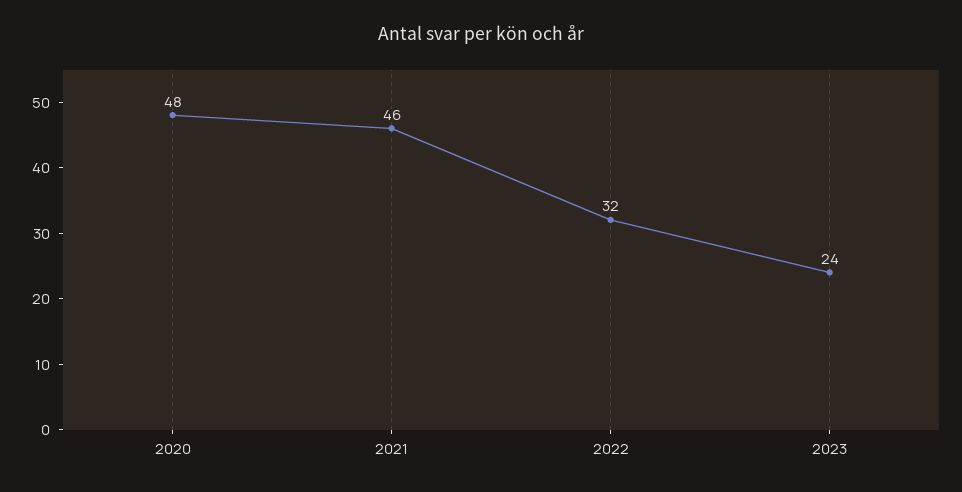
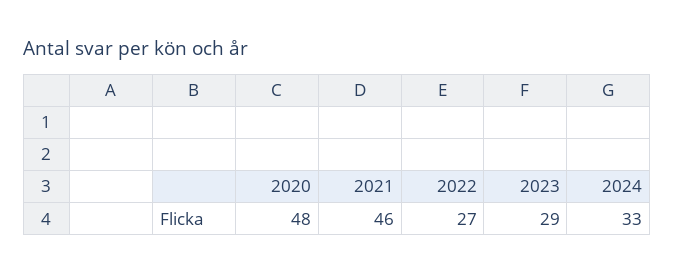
2022: 32 -> 27
2023: 24 -> 29
2024: none -> 33

